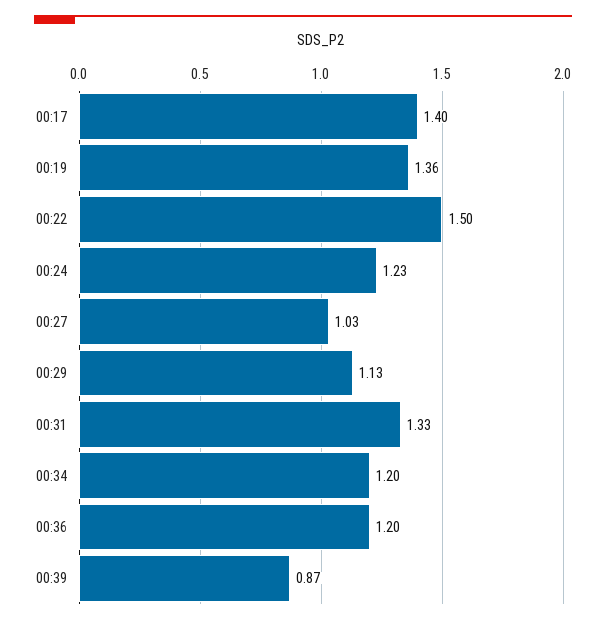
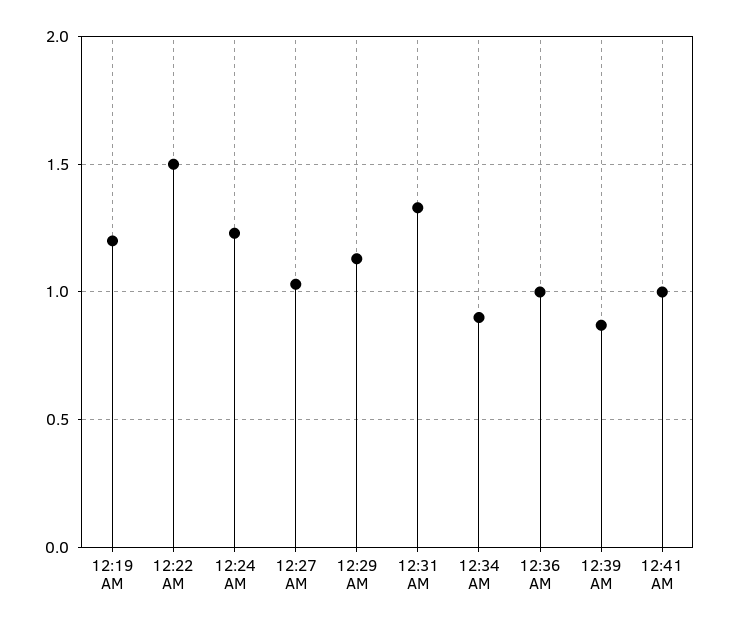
00:17: 1.4 -> none
00:19: 1.36 -> 1.2
00:34: 1.2 -> 0.9
00:36: 1.2 -> 1
12:41 AM: none -> 1

